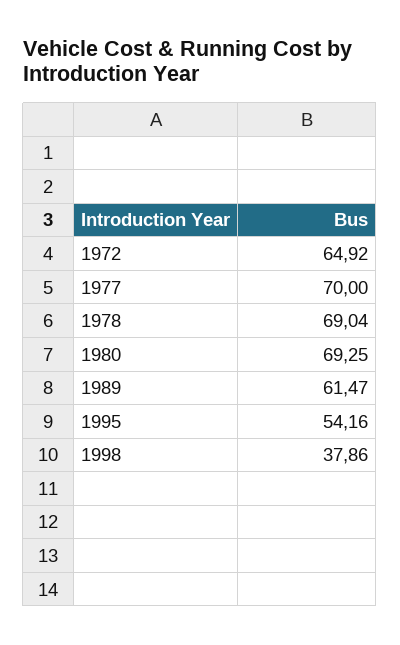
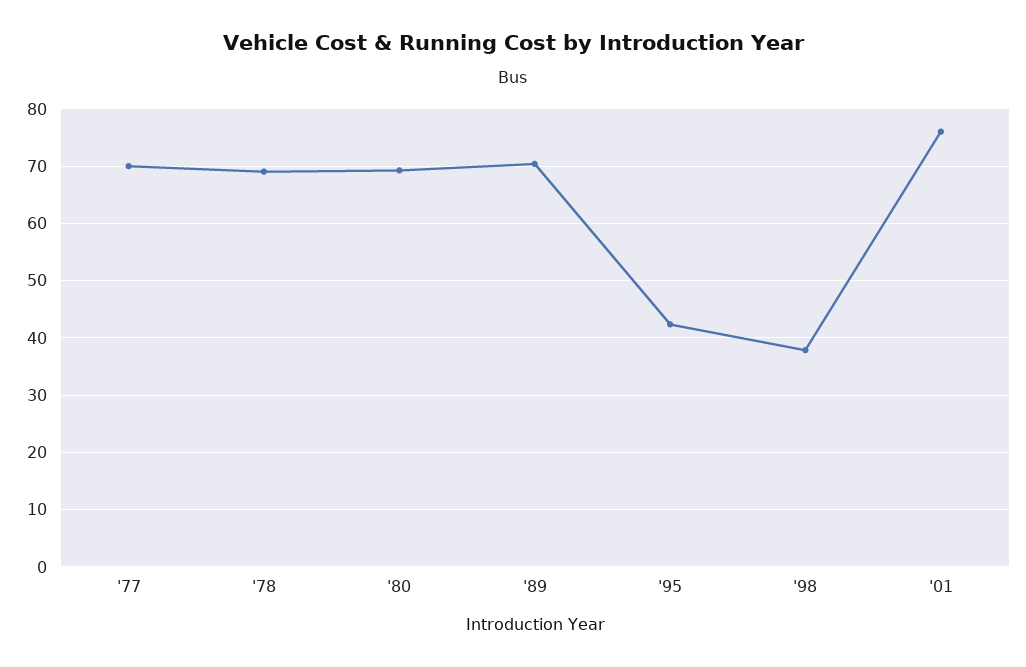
1972: 64.92 -> none
1989: 61.47 -> 70
1995: 54.16 -> 42
'01: none -> 76

